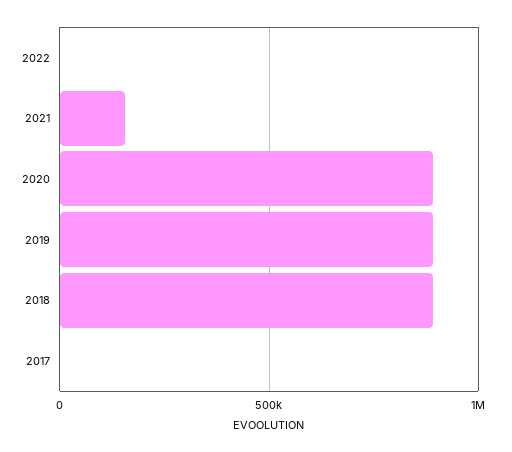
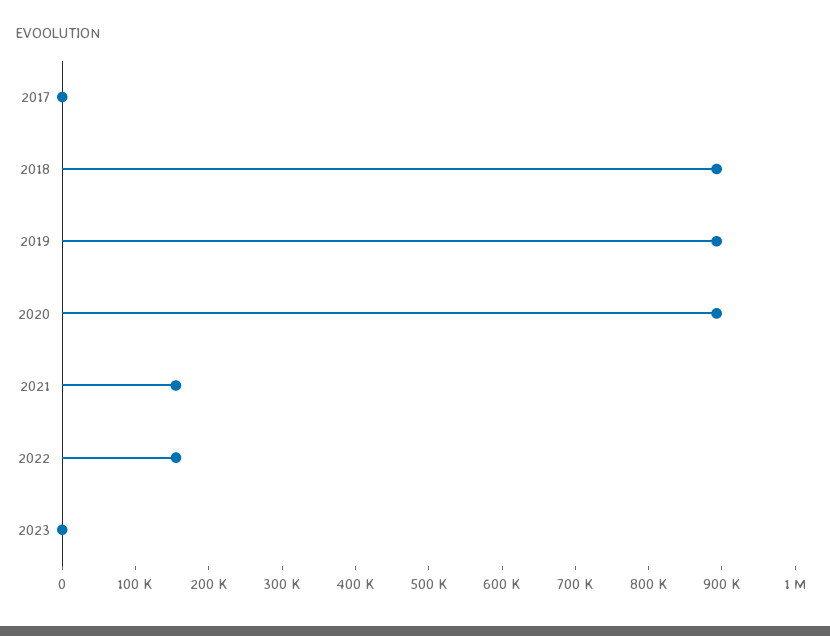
2022: 0 -> 160000
2023: none -> 0

